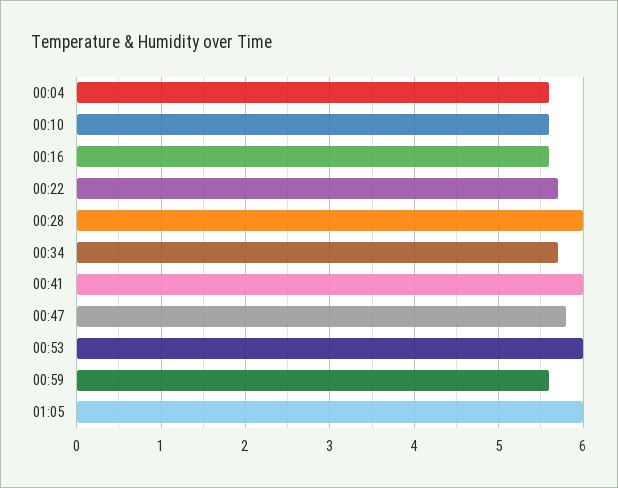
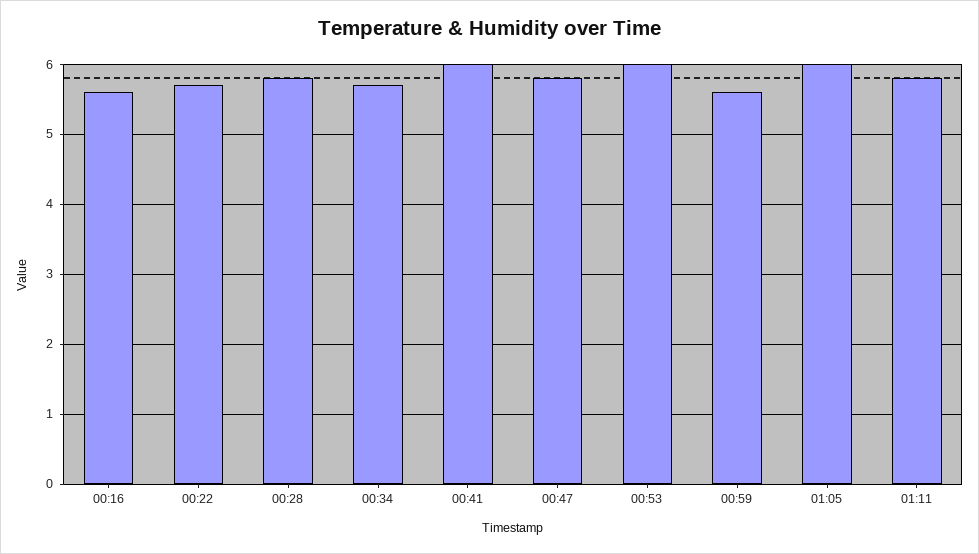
00:04: 5.6 -> none
00:10: 5.6 -> none
00:28: 6 -> 5.8
01:11: none -> 5.8

